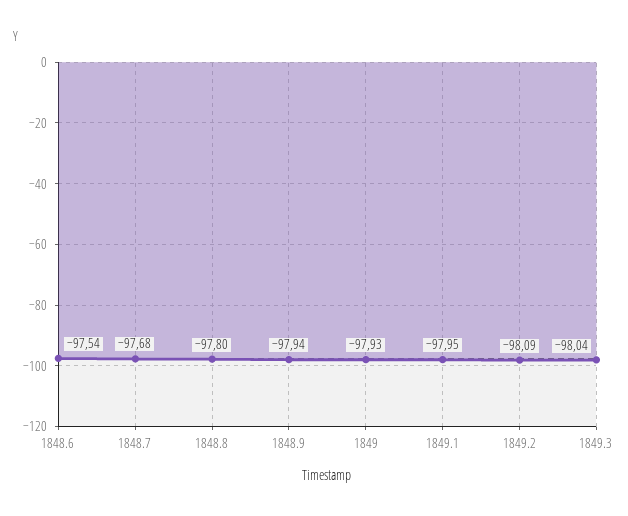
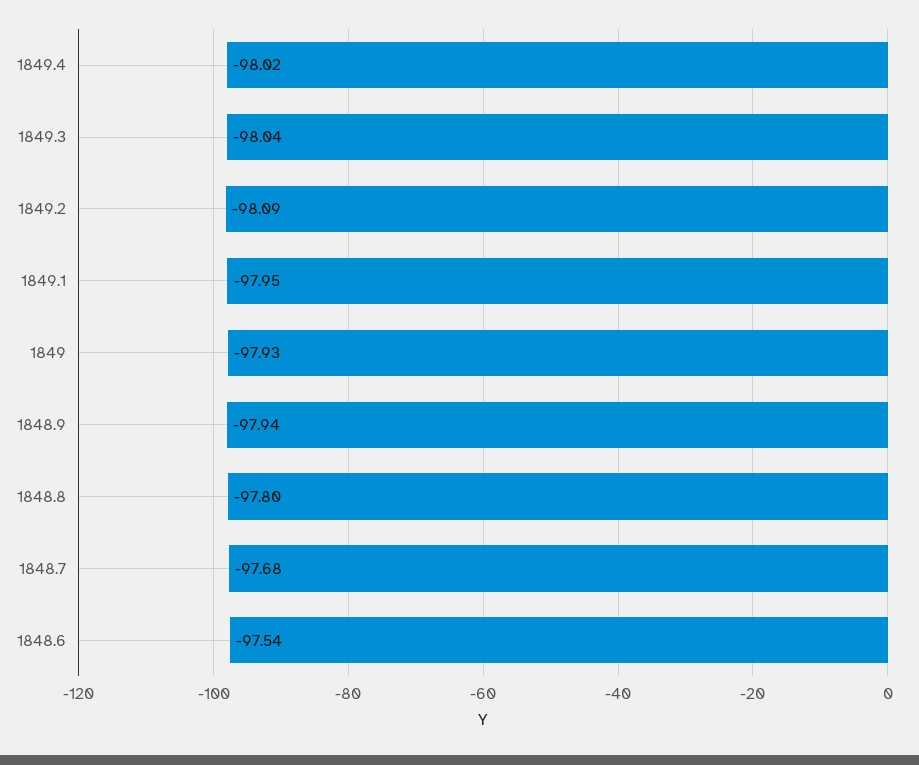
1849.4: none -> -98.02

